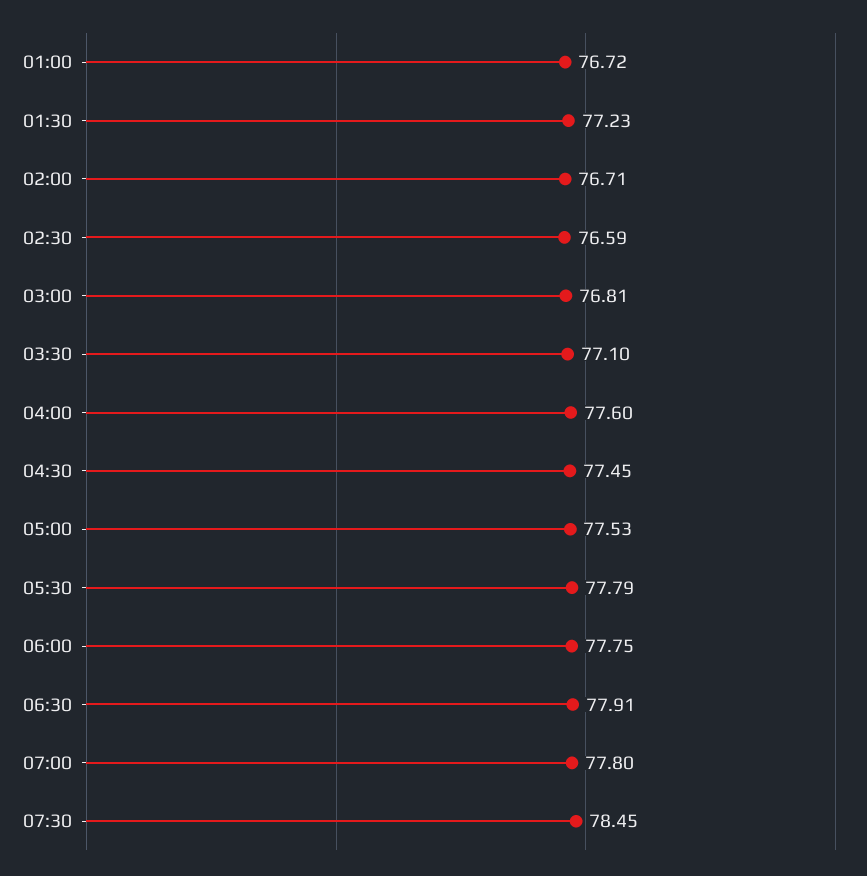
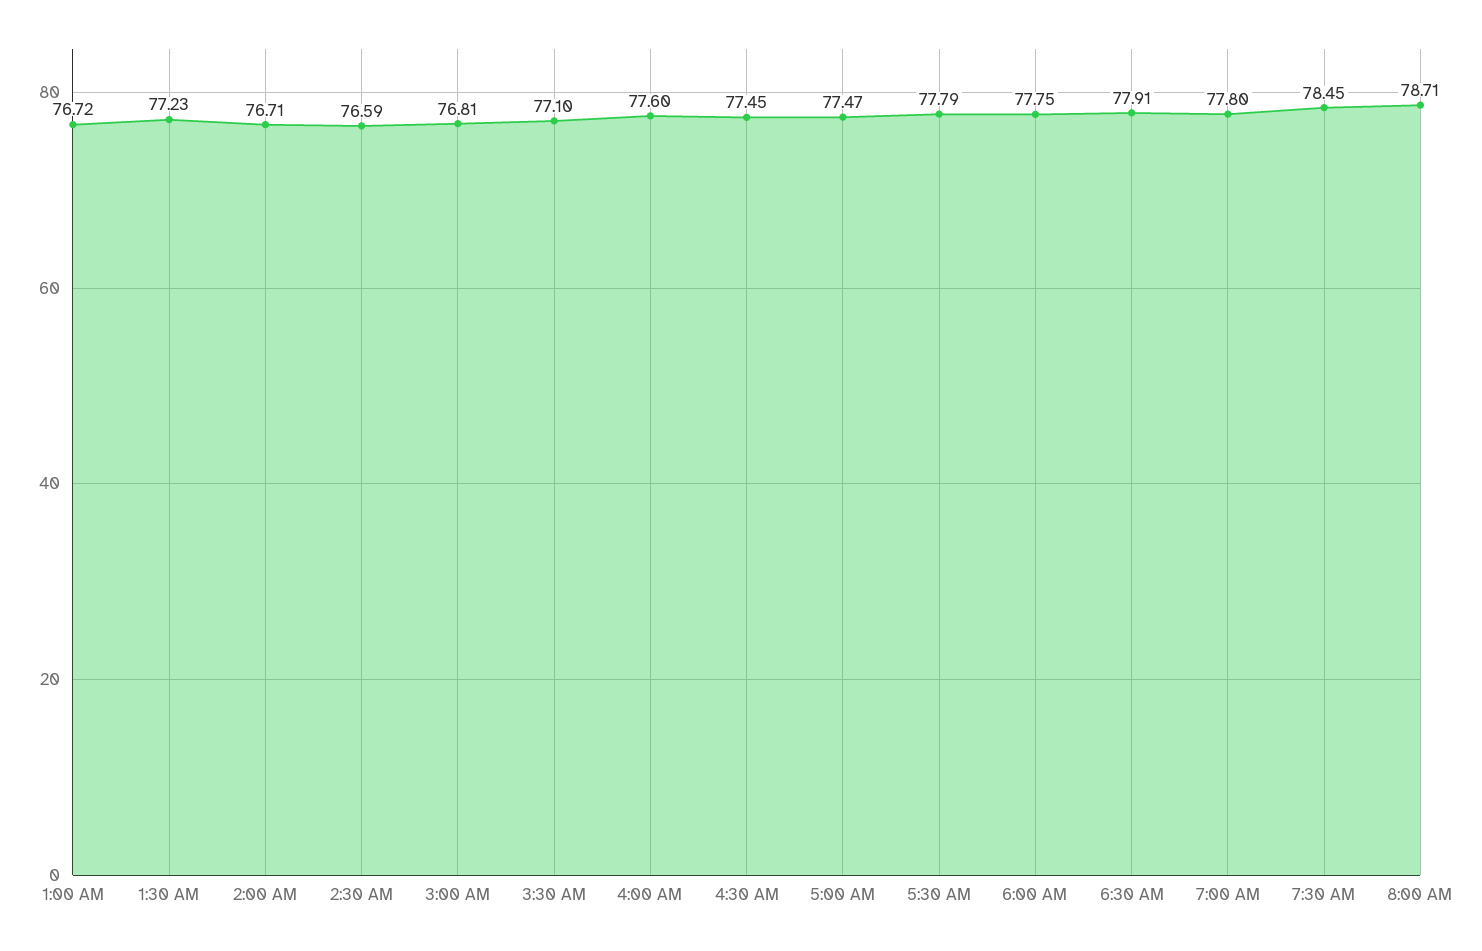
05:00: 77.53 -> 77.47
8:00 AM: none -> 78.71

